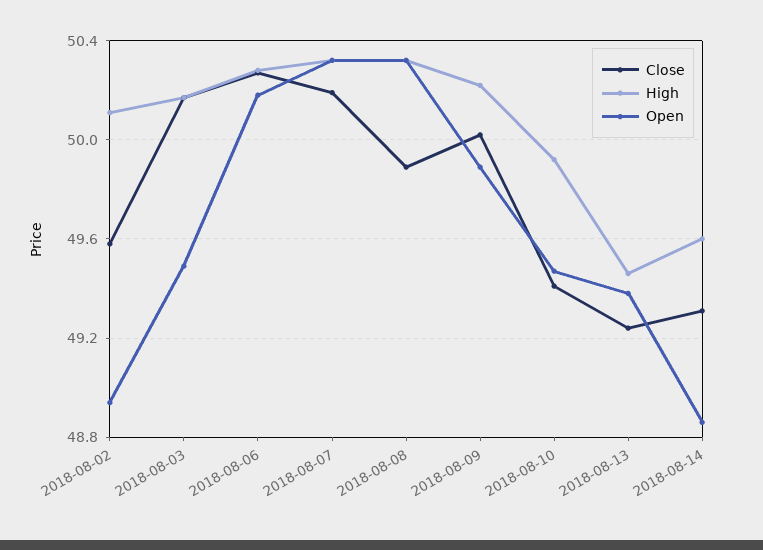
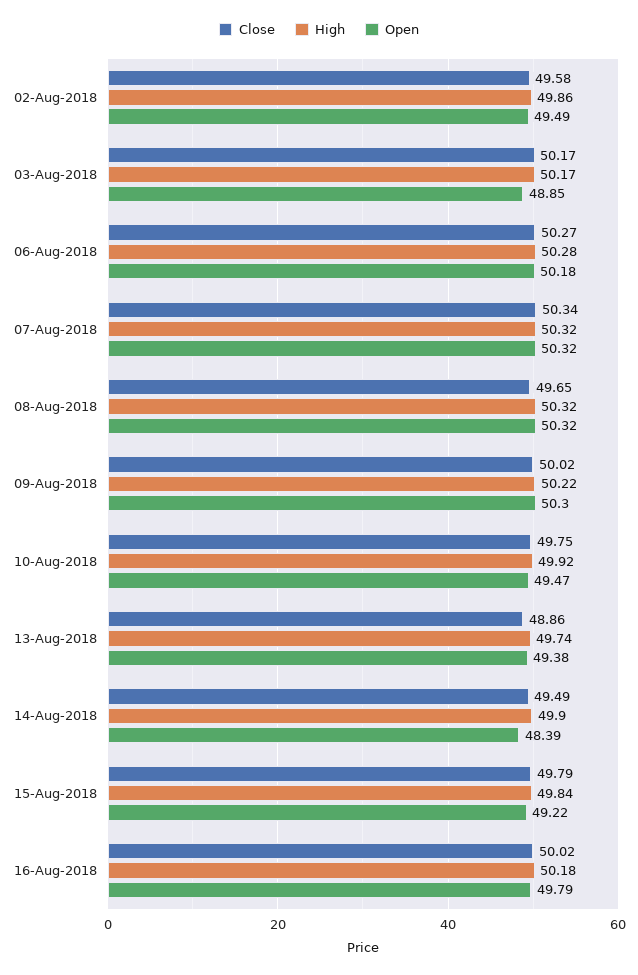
High, 2018-08-02: 50.1 -> 49.86
Open, 2018-08-02: 48.95 -> 49.49
Open, 2018-08-03: 49.5 -> 48.85
Close, 2018-08-07: 50.2 -> 50.34
Close, 2018-08-08: 49.9 -> 49.65
Open, 2018-08-09: 49.9 -> 50.3
Close, 2018-08-10: 49.4 -> 49.75
Close, 2018-08-13: 49.25 -> 48.86
High, 2018-08-13: 49.45 -> 49.74
Close, 2018-08-14: 49.3 -> 49.49
High, 2018-08-14: 49.6 -> 49.9
Open, 2018-08-14: 48.85 -> 48.39
Close, 15-Aug-2018: none -> 49.79
High, 15-Aug-2018: none -> 49.84
Open, 15-Aug-2018: none -> 49.22
Close, 16-Aug-2018: none -> 50.02
High, 16-Aug-2018: none -> 50.18
Open, 16-Aug-2018: none -> 49.79

